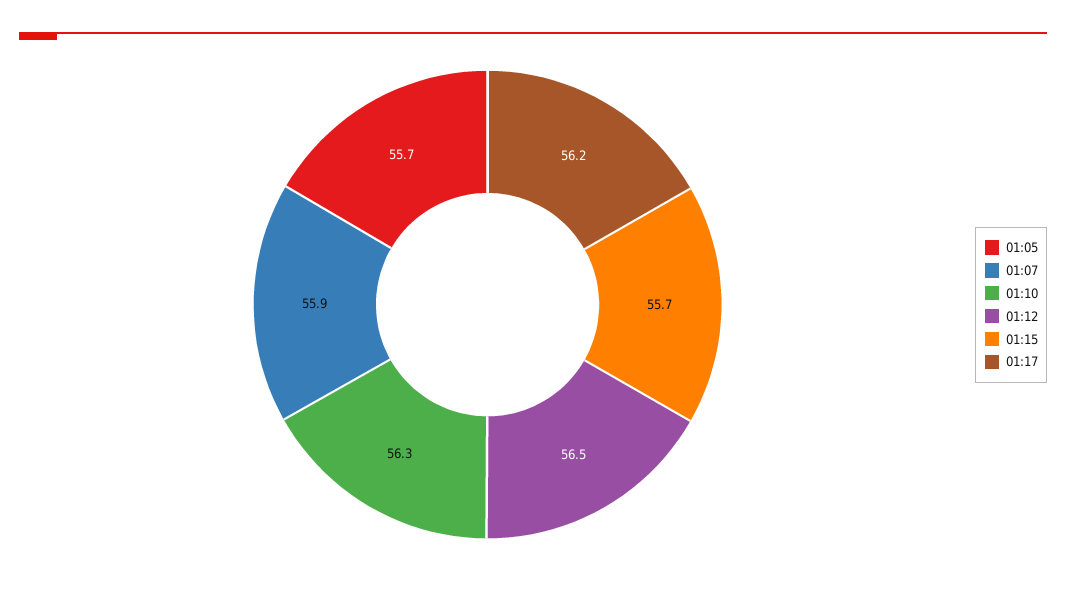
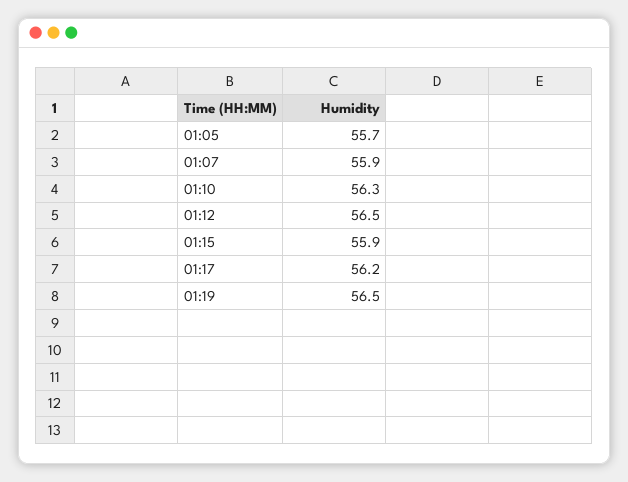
01:15: 55.7 -> 55.9
01:19: none -> 56.5

